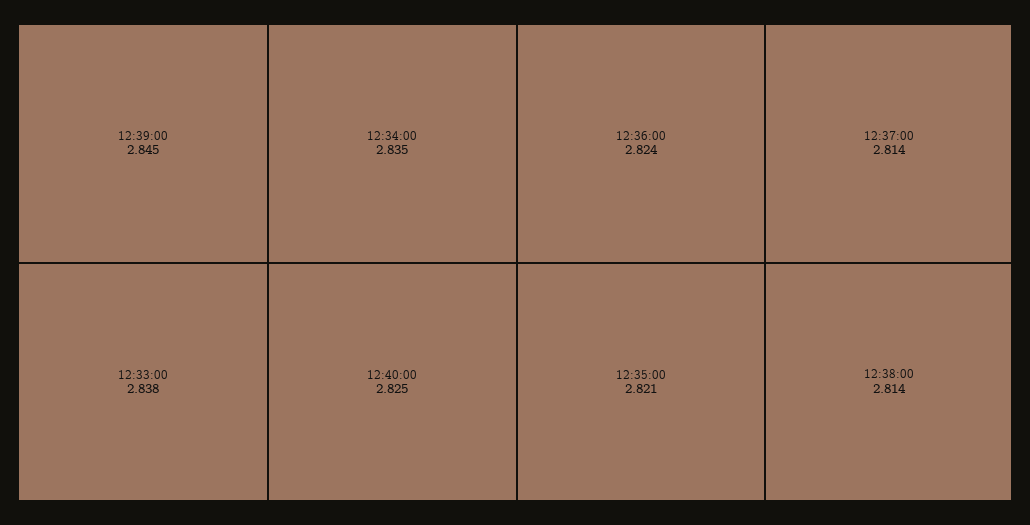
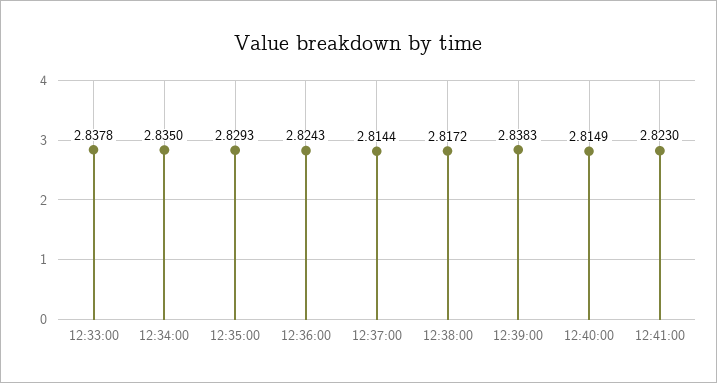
12:39:00: 2.845 -> 2.8383
12:40:00: 2.825 -> 2.8149
12:35:00: 2.821 -> 2.8293
12:38:00: 2.814 -> 2.8172
12:41:00: none -> 2.823

